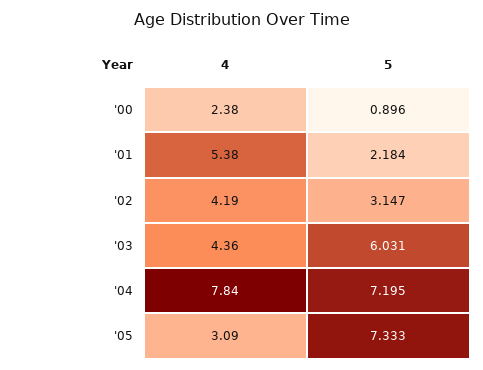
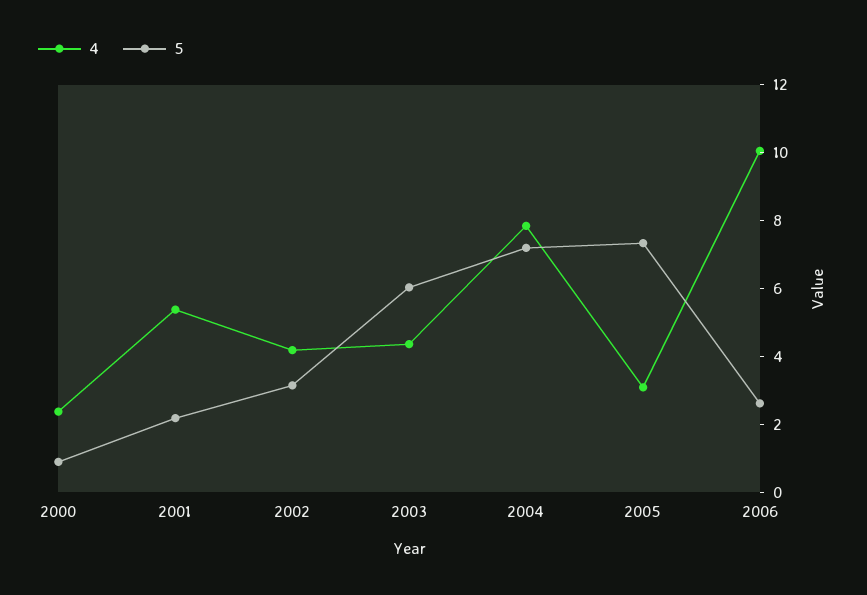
4, 2006: none -> 10
5, 2006: none -> 2.5

